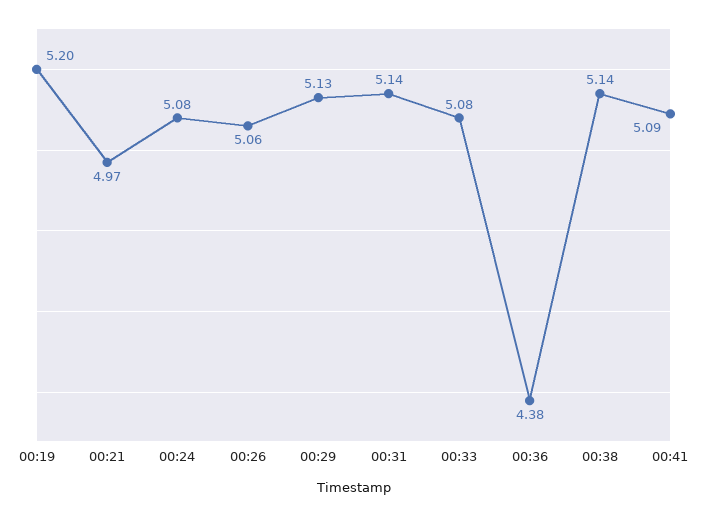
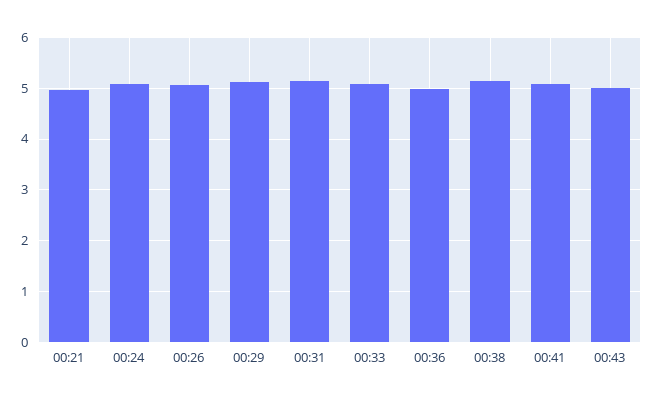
00:19: 5.2 -> none
00:36: 4.38 -> 5
00:43: none -> 5

